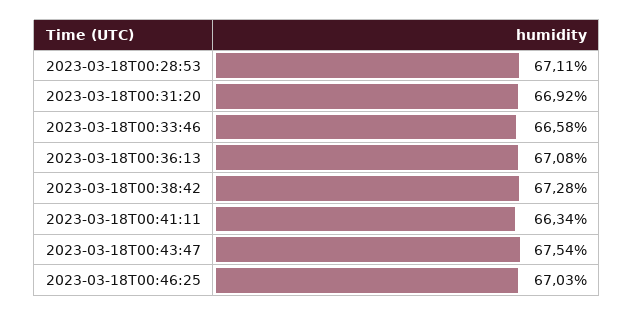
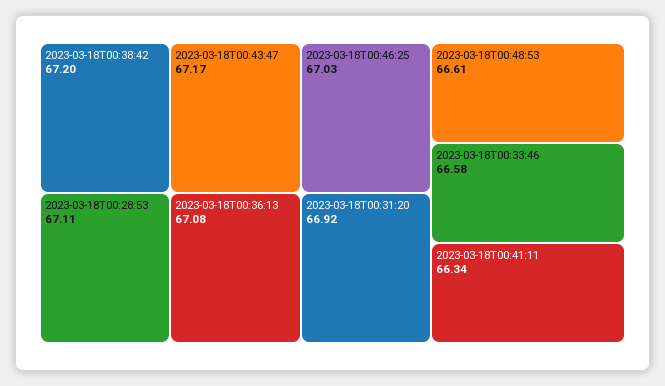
2023-03-18T00:38:42: 67.28 -> 67.2
2023-03-18T00:43:47: 67.54 -> 67.17
2023-03-18T00:48:53: none -> 66.61

